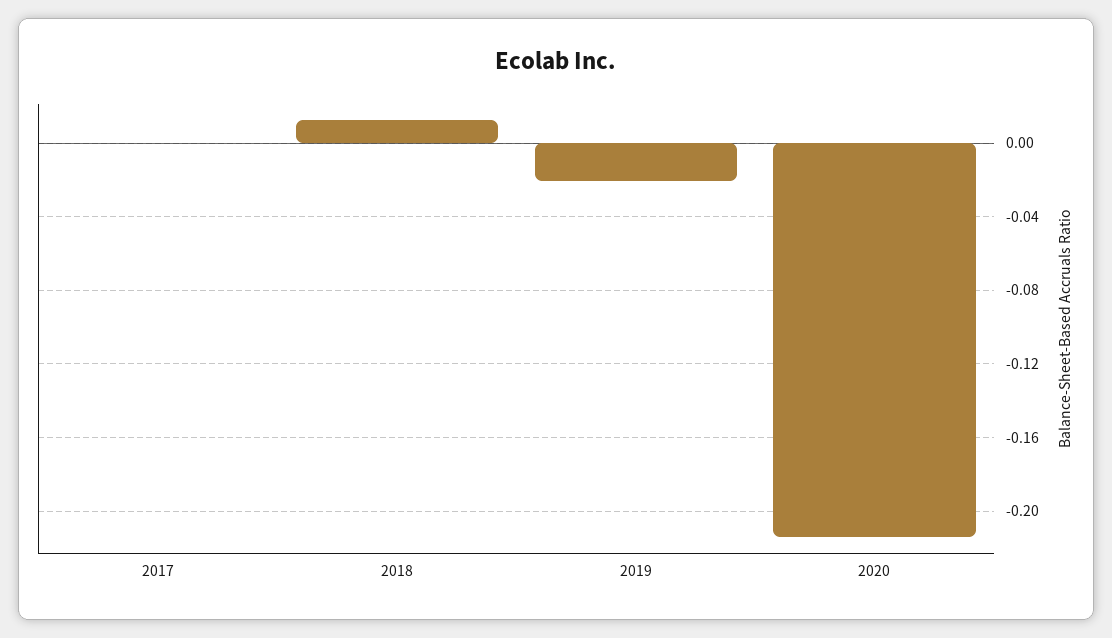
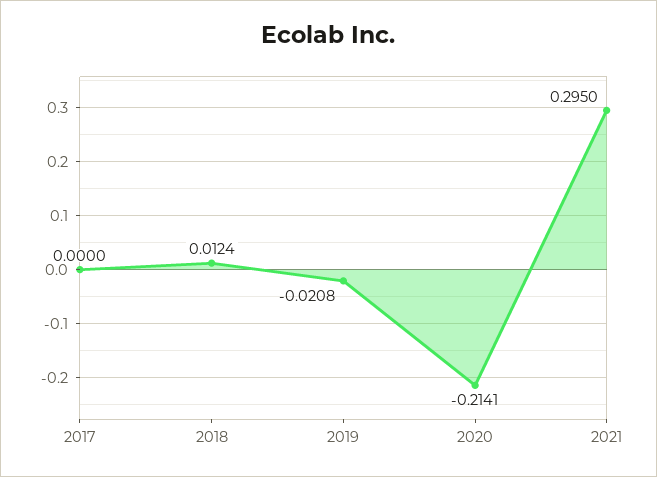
2021: none -> 0.295

